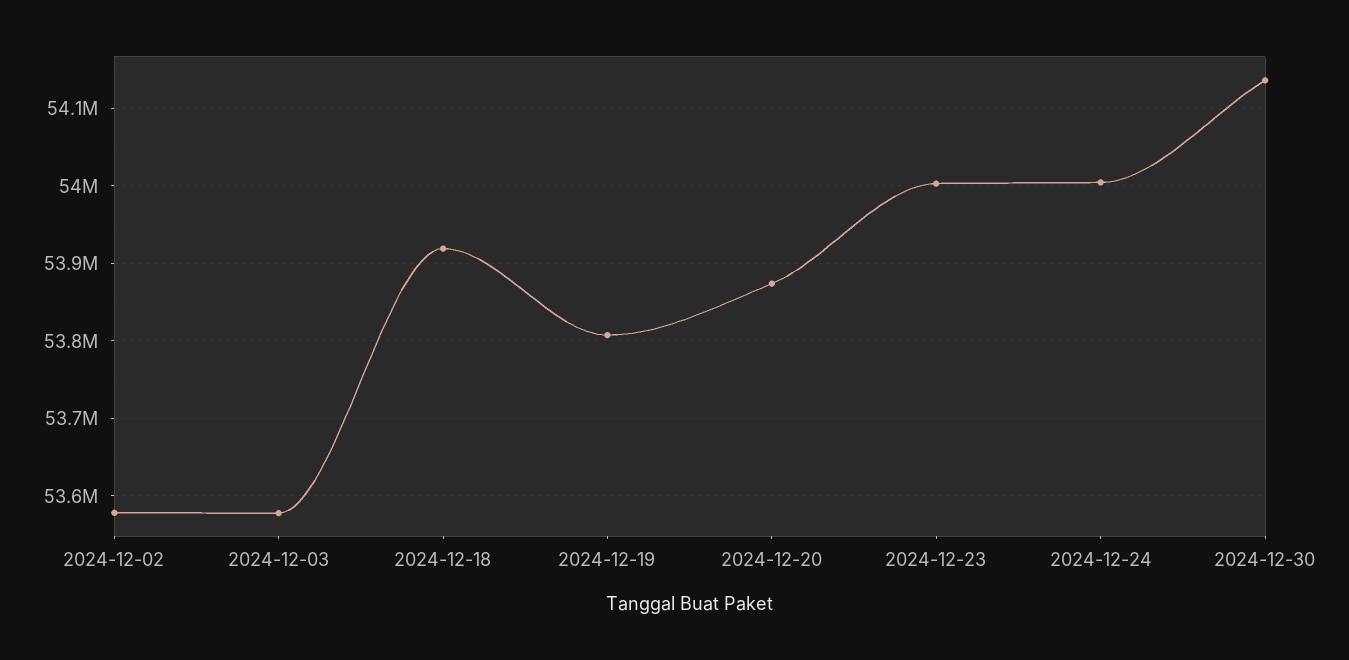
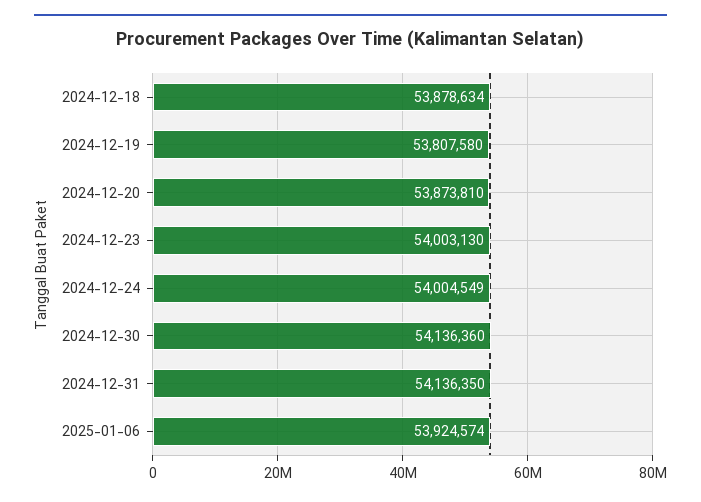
2024-12-02: 53580000 -> none
2024-12-03: 53580000 -> none
2024-12-18: 53920000 -> 53878634
2024-12-31: none -> 54136350
2025-01-06: none -> 53924574

